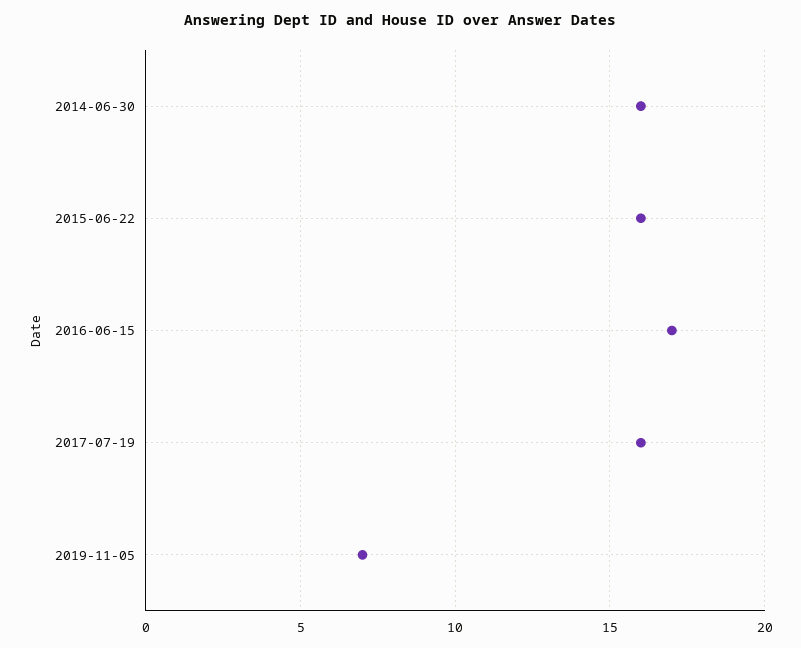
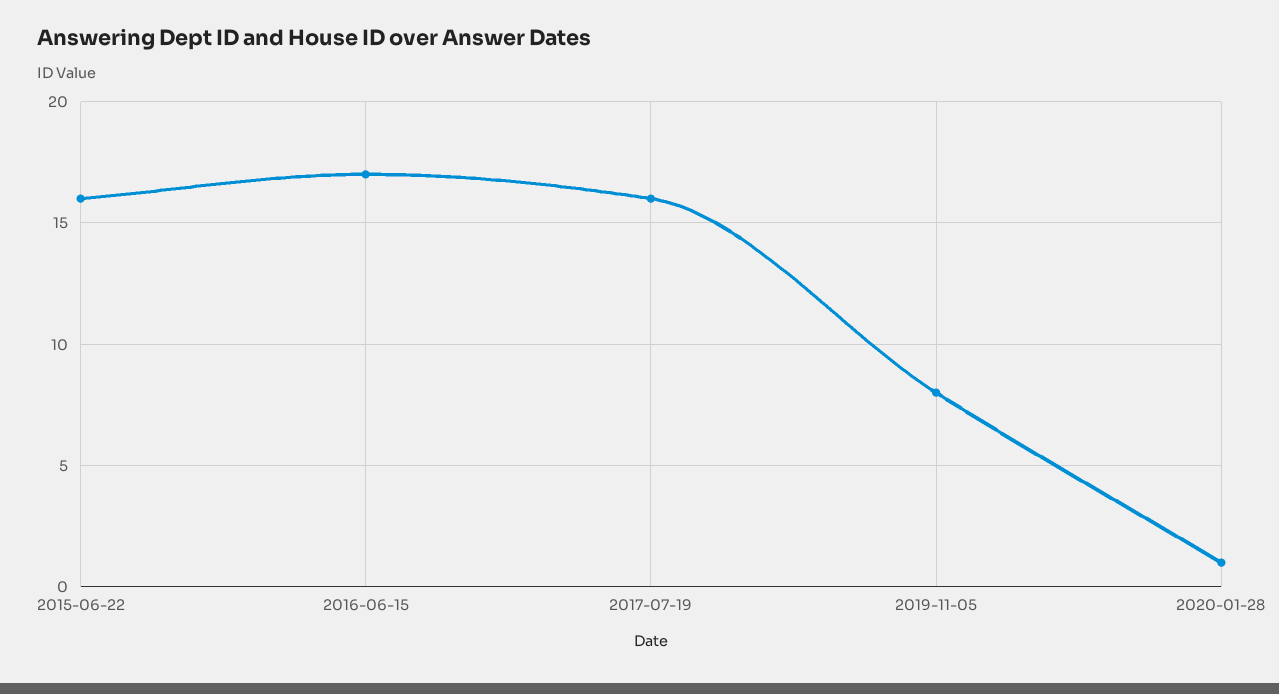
2014-06-30: 16 -> none
2019-11-05: 7 -> 8
2020-01-28: none -> 1

